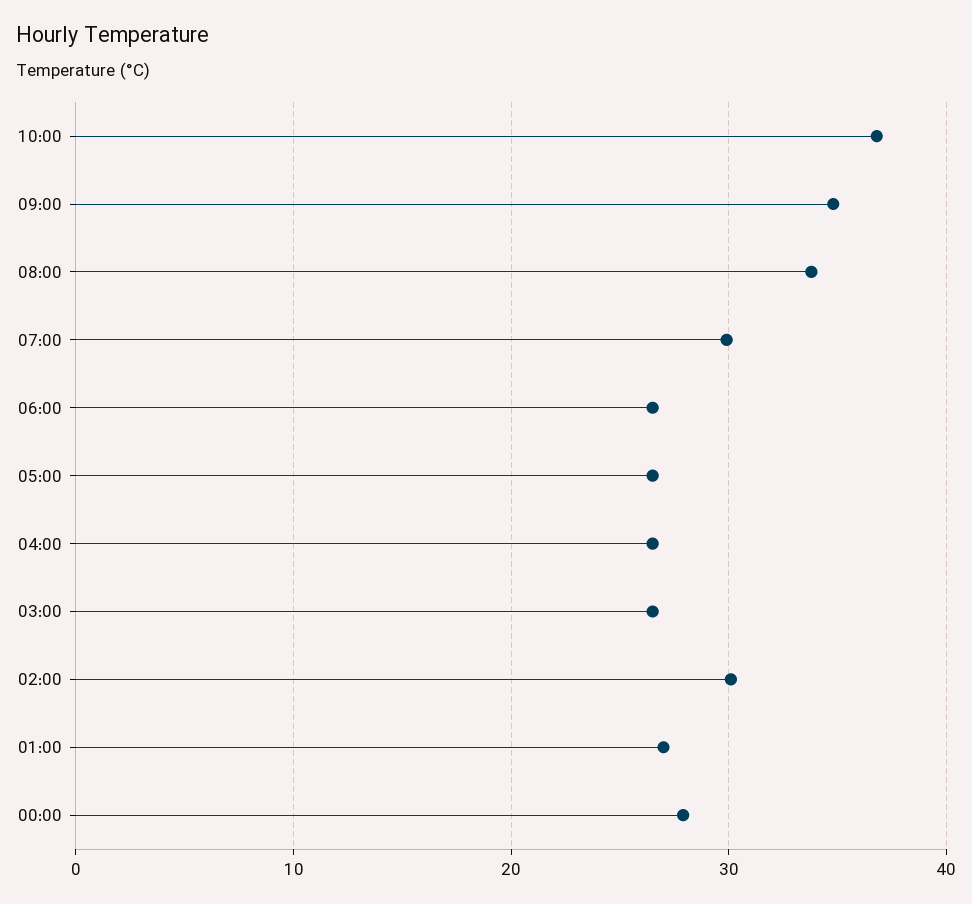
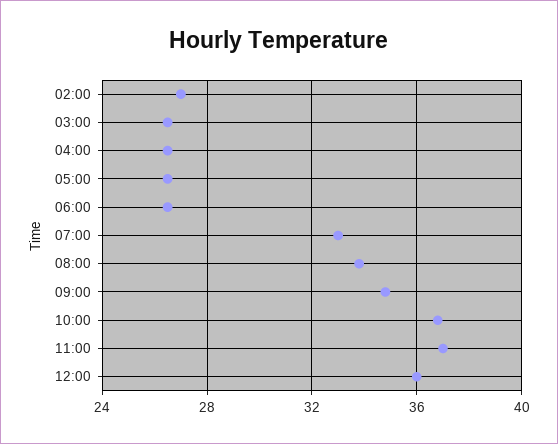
07:00: 30 -> 33
02:00: 30 -> 27
01:00: 27 -> none
00:00: 28 -> none
11:00: none -> 37
12:00: none -> 36

